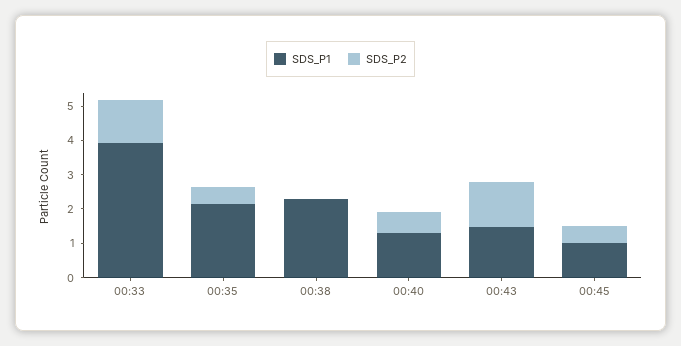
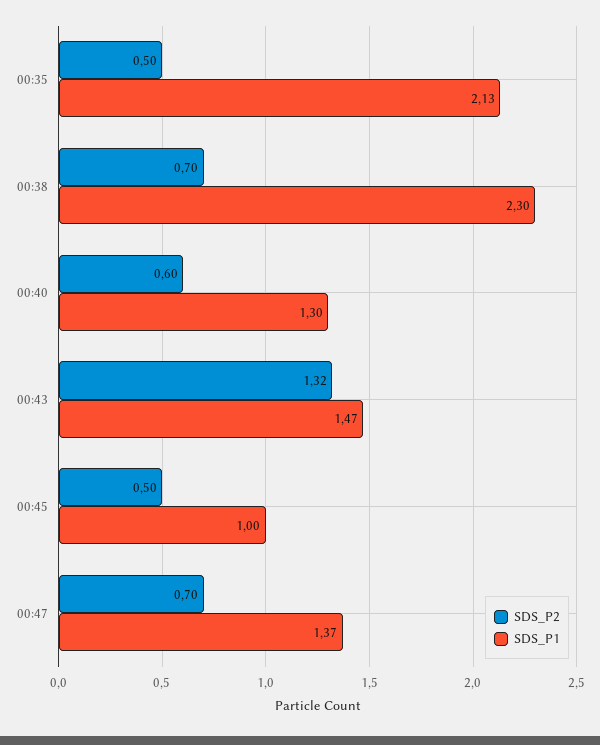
SDS_P1, 00:33: 4 -> none
SDS_P2, 00:33: 1.25 -> none
SDS_P2, 00:38: 0 -> 0.7
SDS_P2, 00:47: none -> 0.7
SDS_P1, 00:47: none -> 1.37

